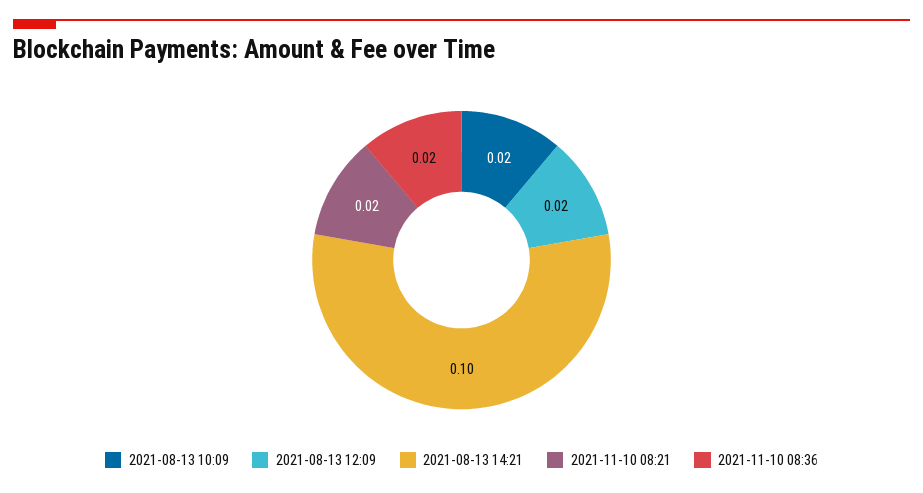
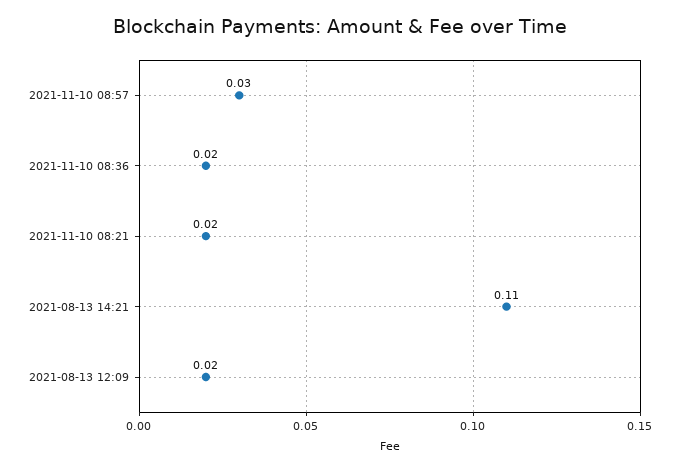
2021-08-13 10:09: 0.02 -> none
2021-08-13 14:21: 0.1 -> 0.11
2021-11-10 08:57: none -> 0.03

